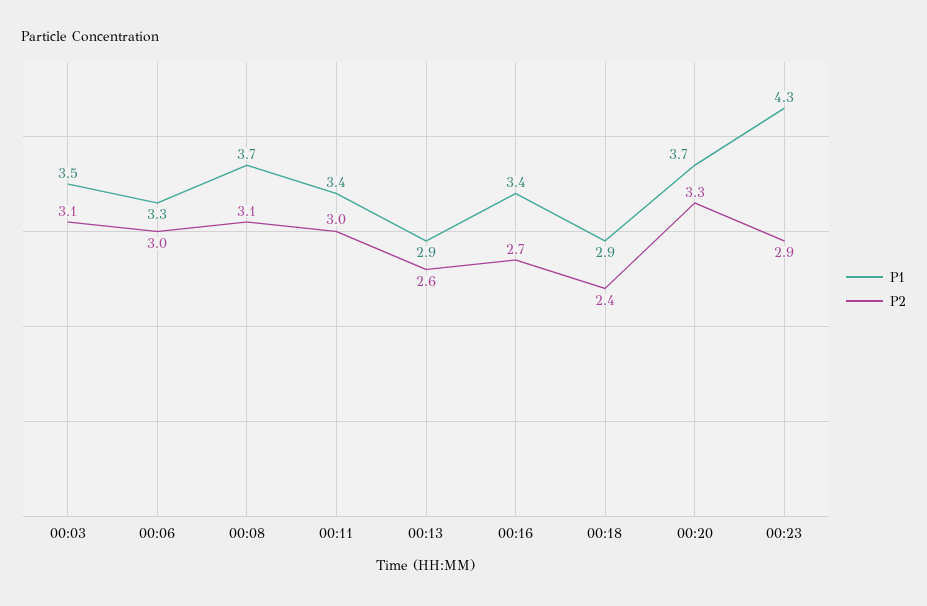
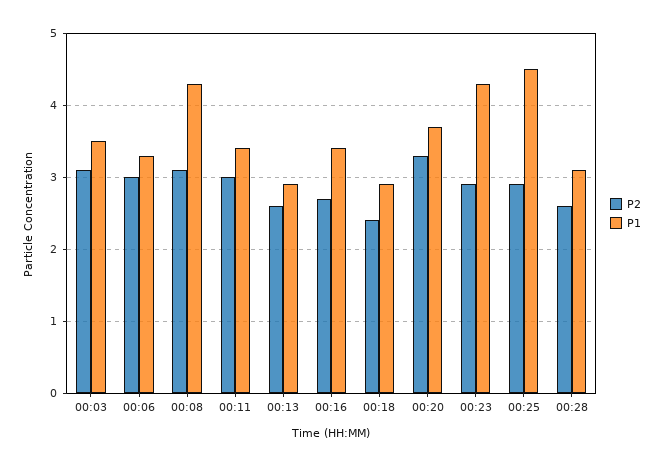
P1, 00:08: 3.7 -> 4.3
P2, 00:25: none -> 2.9
P1, 00:25: none -> 4.5
P2, 00:28: none -> 2.6
P1, 00:28: none -> 3.1

